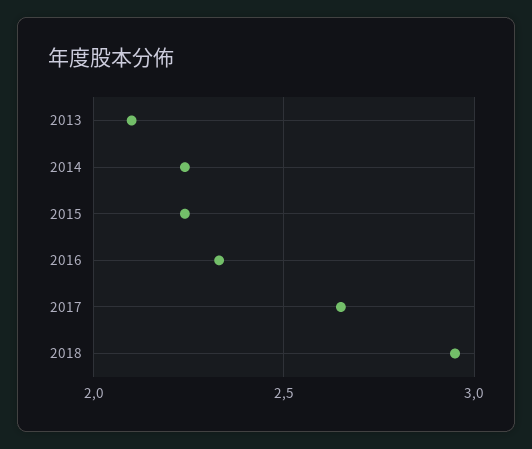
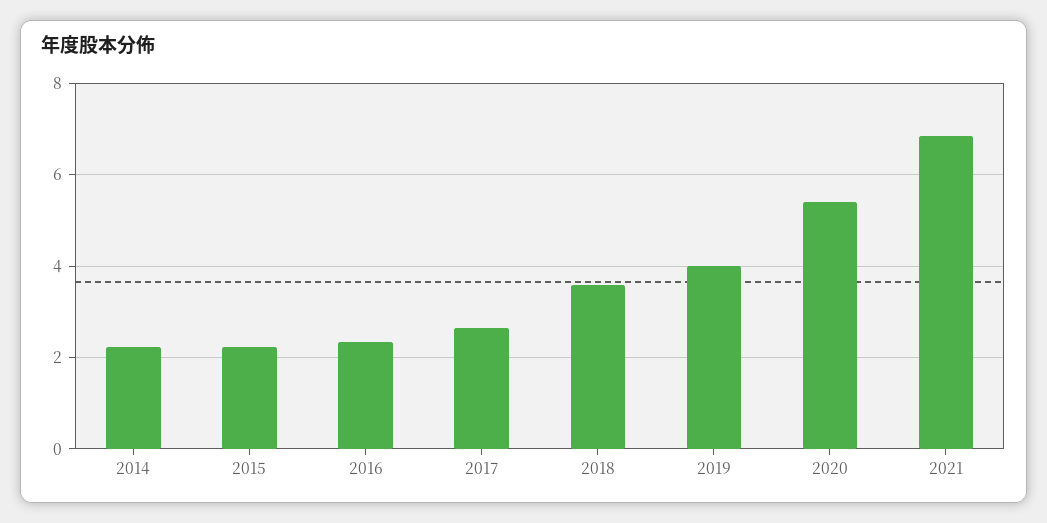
2013: 2.1 -> none
2018: 2.95 -> 3.6
2019: none -> 4
2020: none -> 5.4
2021: none -> 6.8

